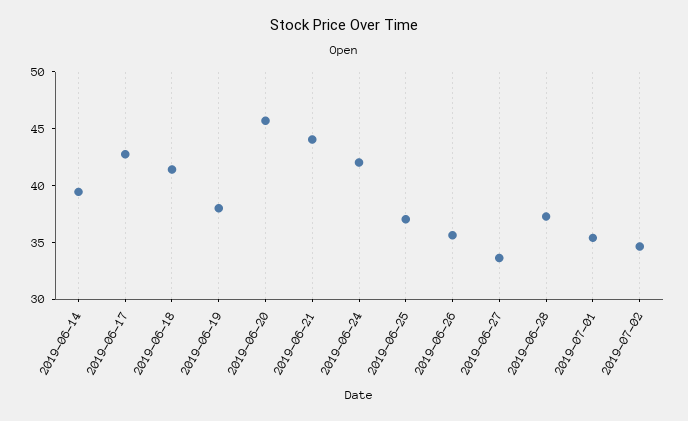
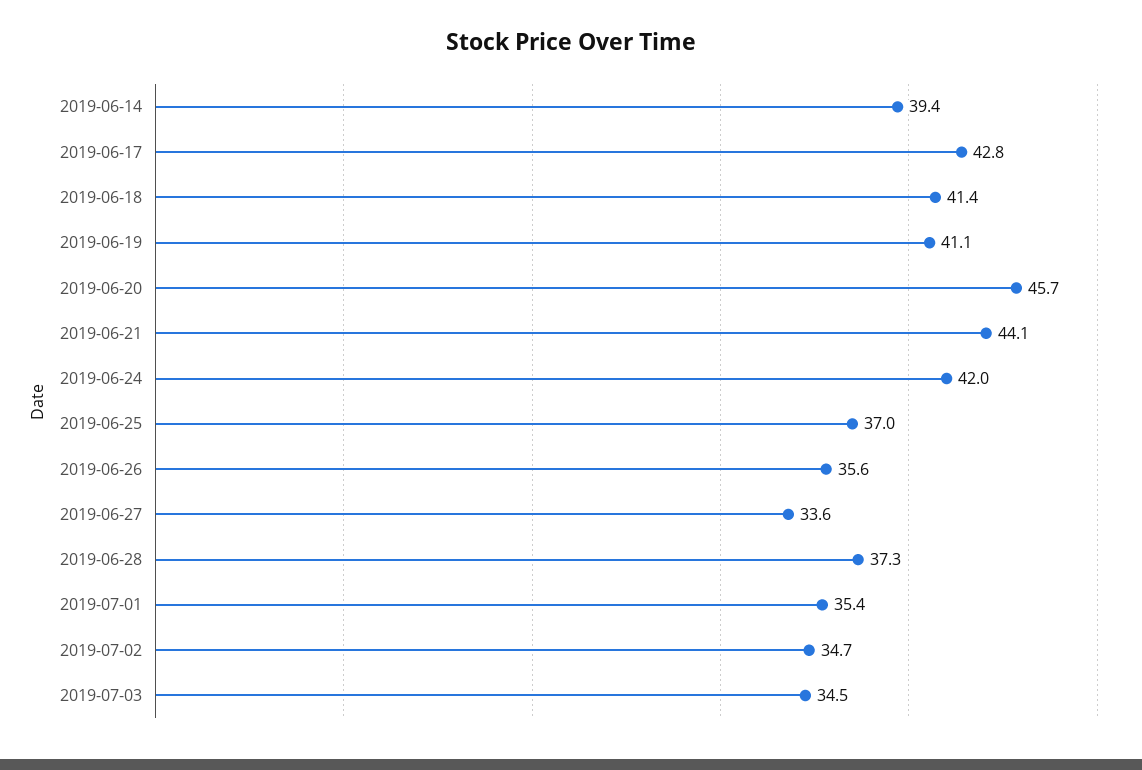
2019-06-19: 38 -> 41.1
2019-07-03: none -> 34.5

